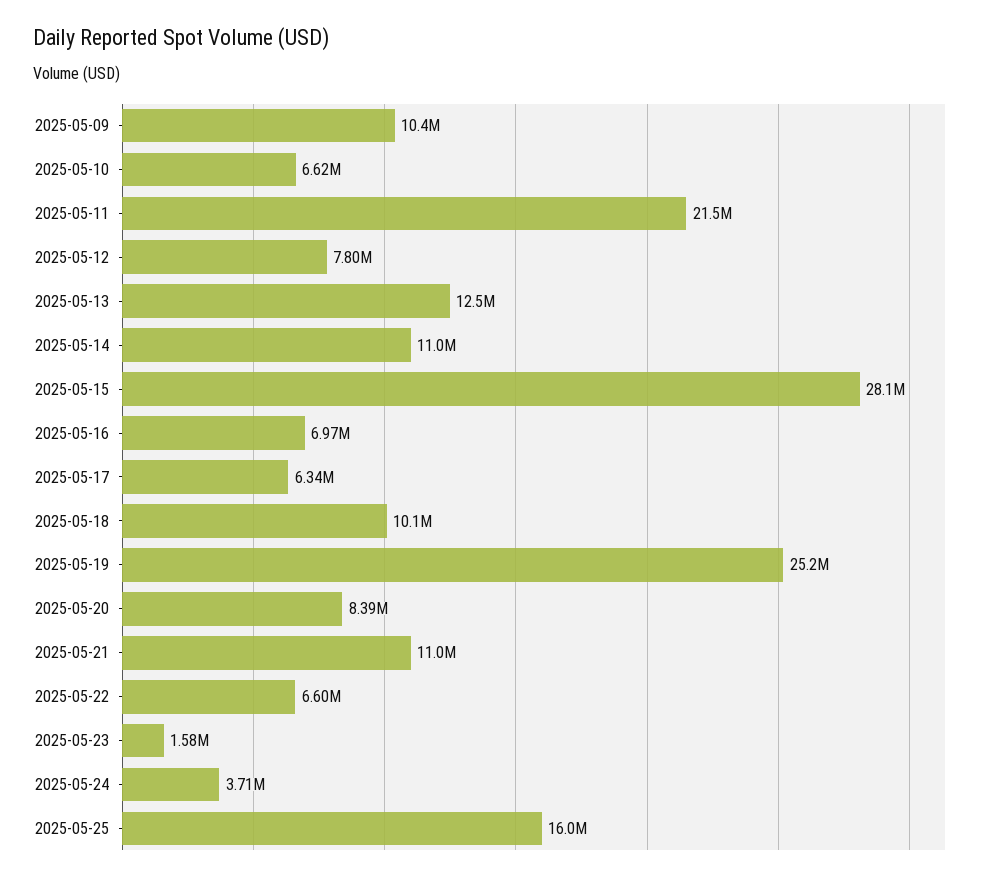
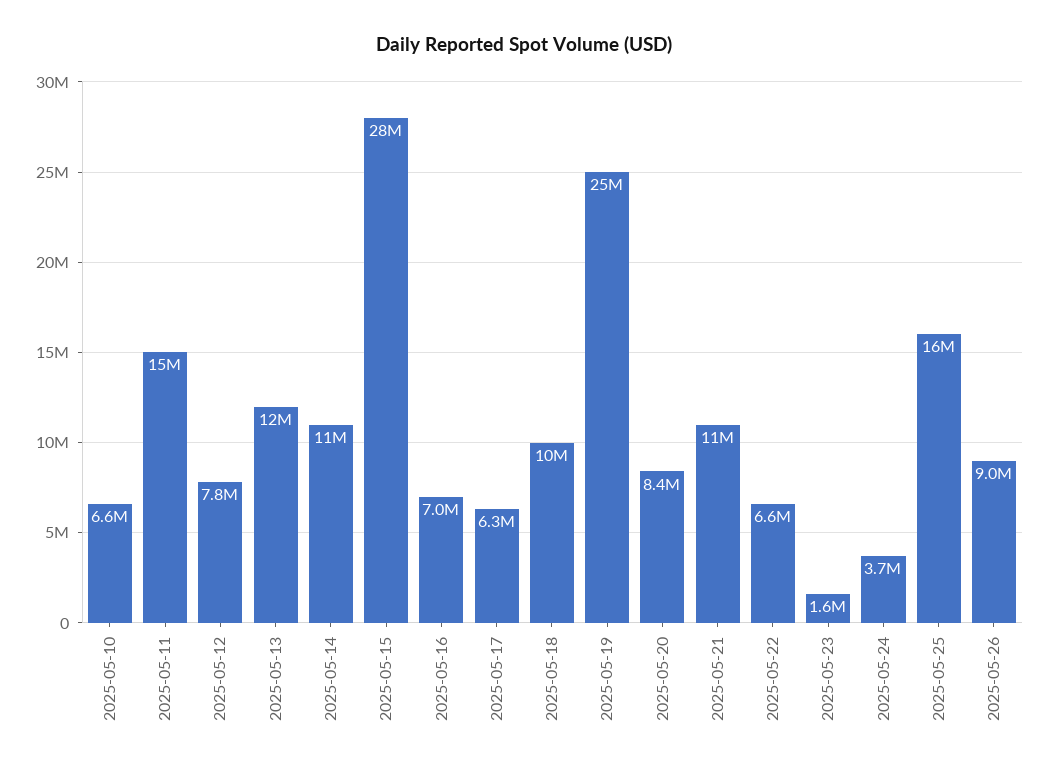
2025-05-09: 10400000 -> none
2025-05-11: 21500000 -> 15000000
2025-05-26: none -> 9000000

